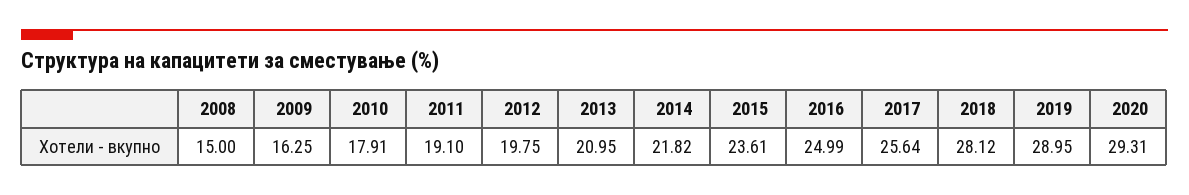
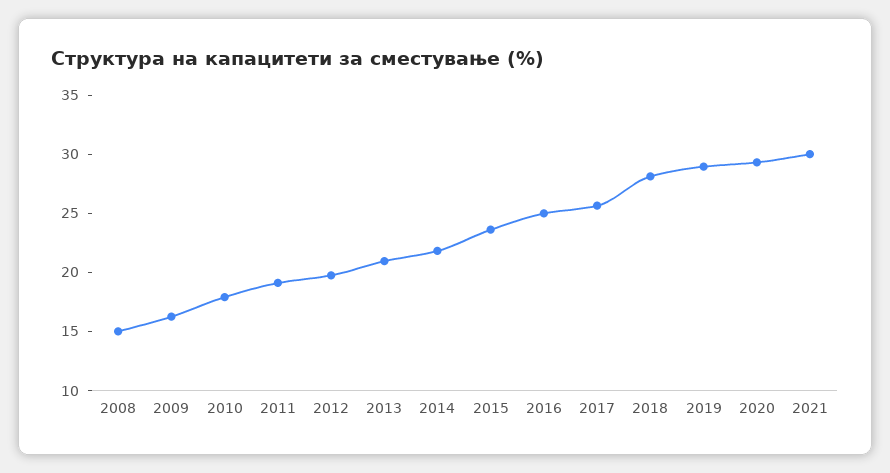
2021: none -> 30

